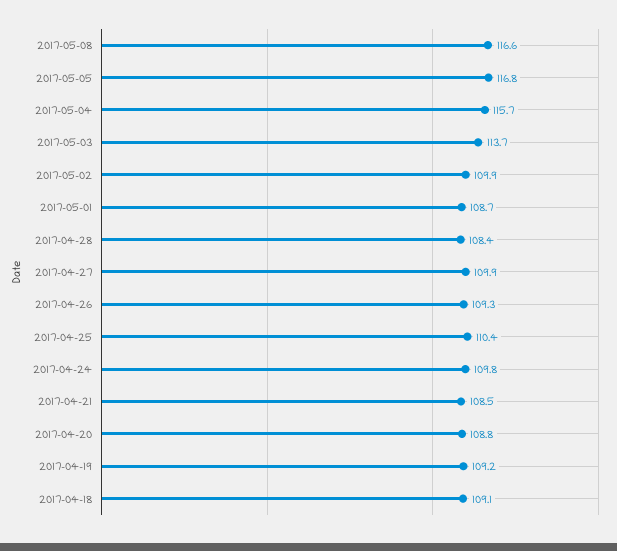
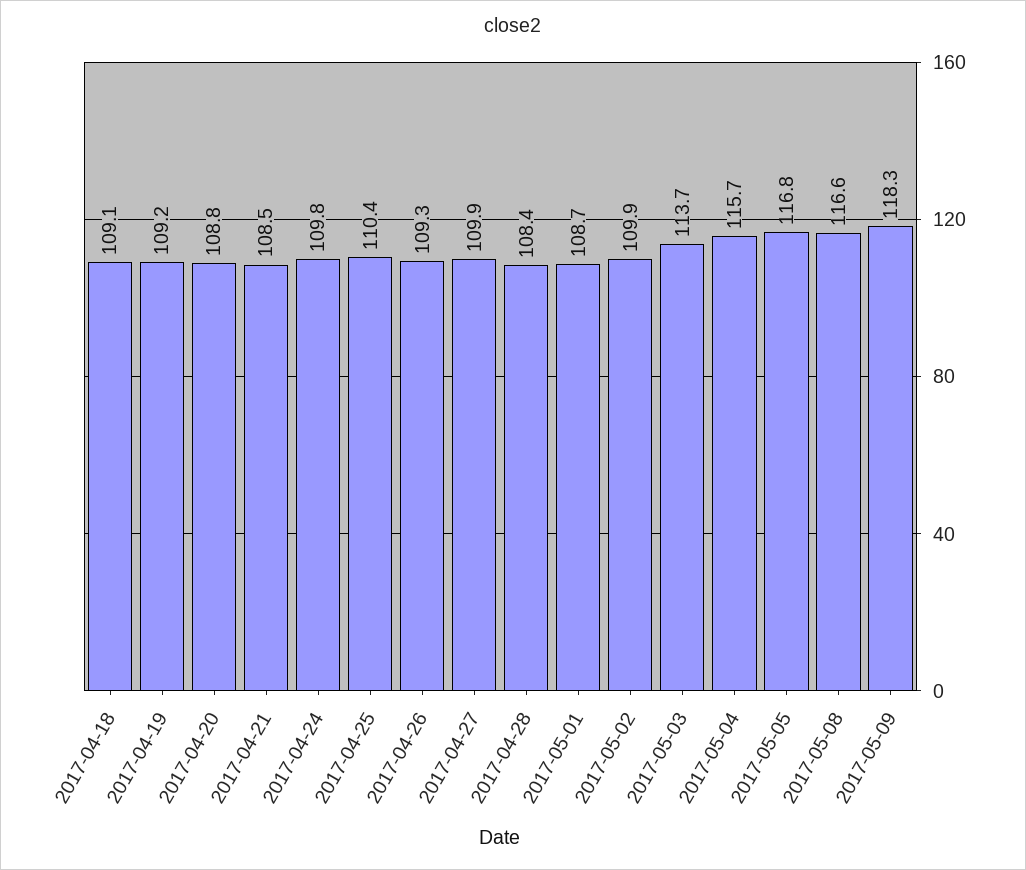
2017-05-09: none -> 118.3

